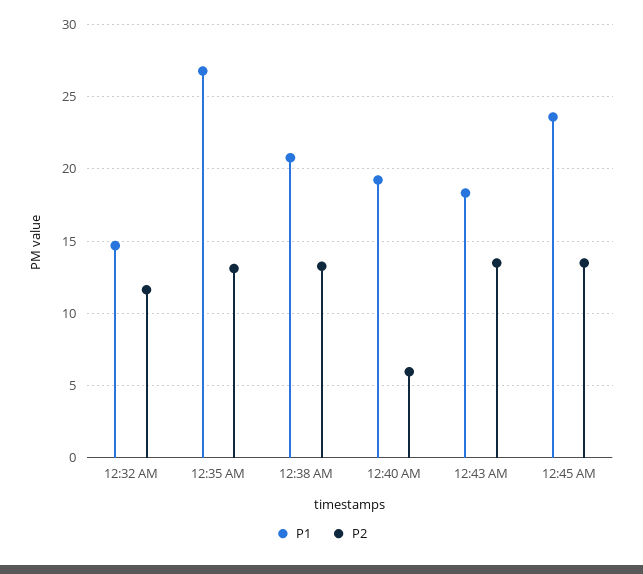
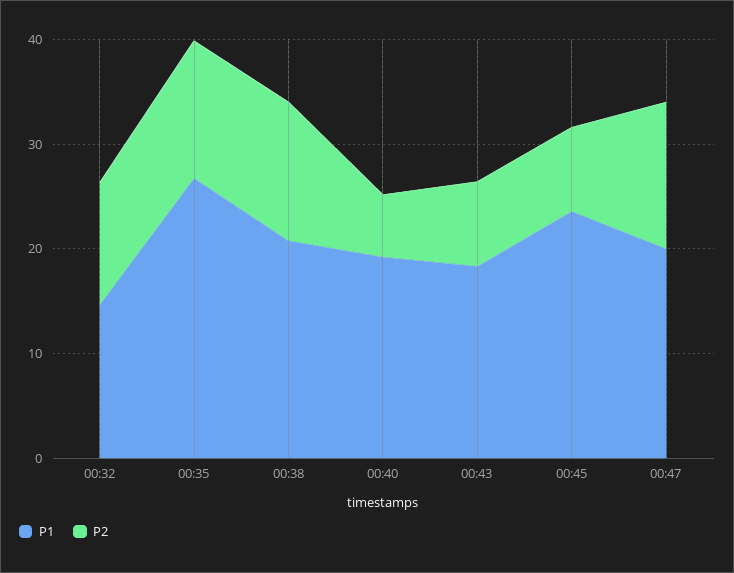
P2, 12:43 AM: 13.5 -> 8
P2, 12:45 AM: 13.5 -> 8
P1, 00:47: none -> 20
P2, 00:47: none -> 14

